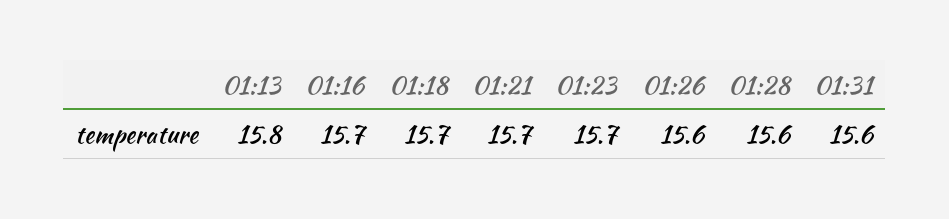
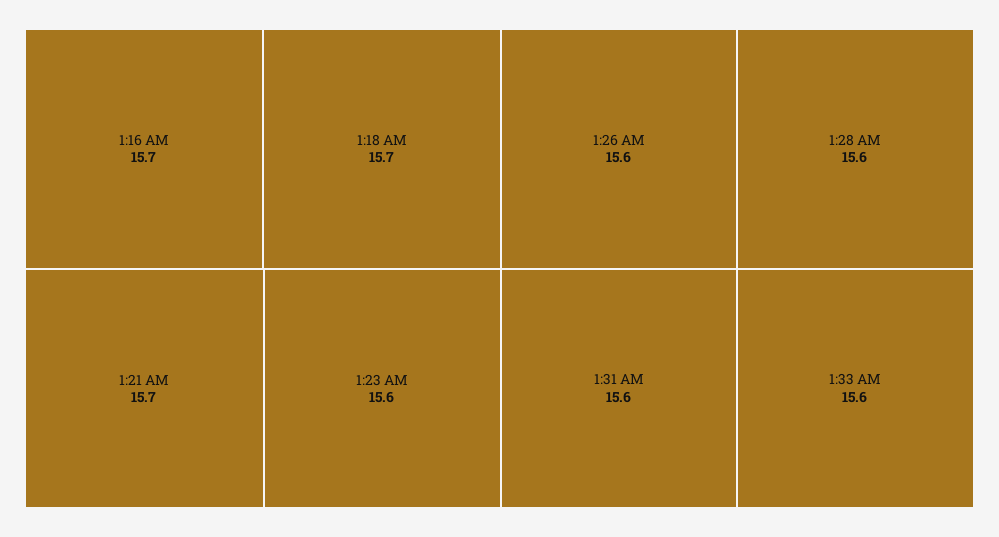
01:13: 15.8 -> none
01:23: 15.7 -> 15.6
1:33 AM: none -> 15.6

